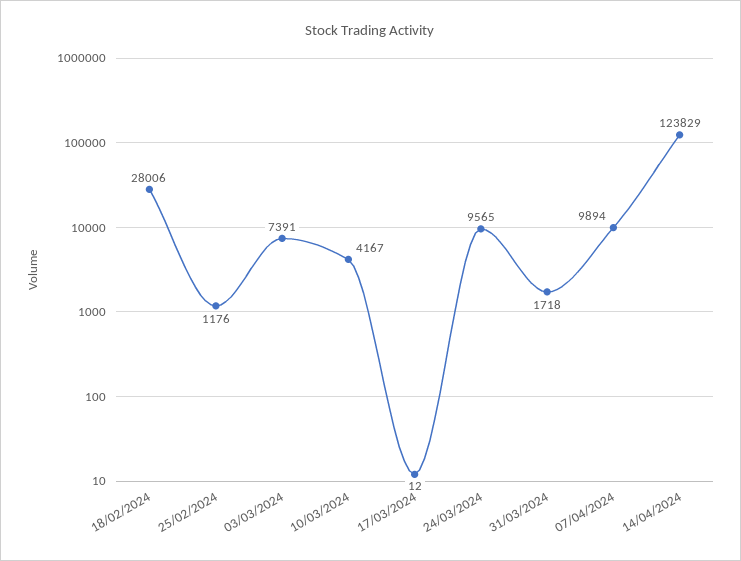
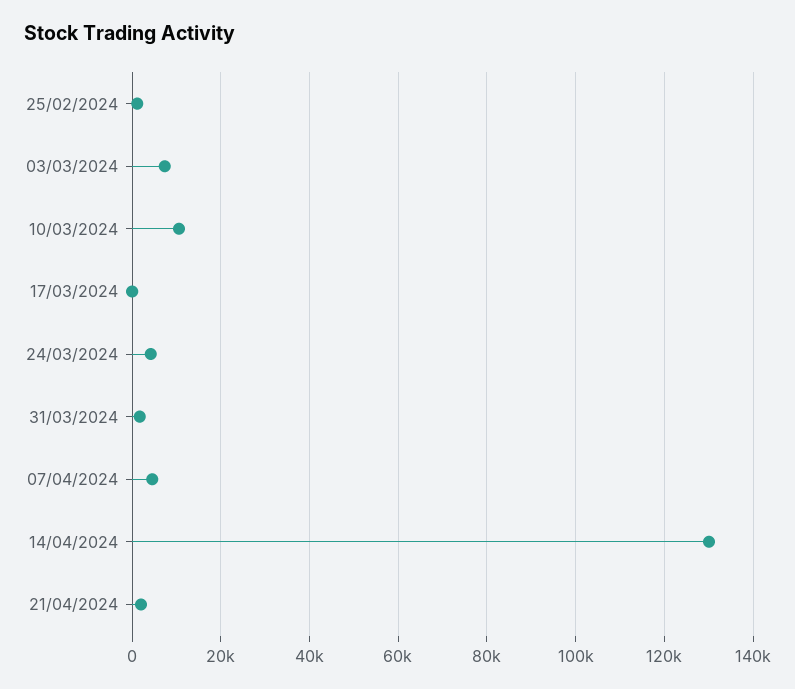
18/02/2024: 28006 -> none
10/03/2024: 4167 -> 10000
24/03/2024: 9565 -> 4000
07/04/2024: 9894 -> 4000
14/04/2024: 123829 -> 130000
21/04/2024: none -> 2000

